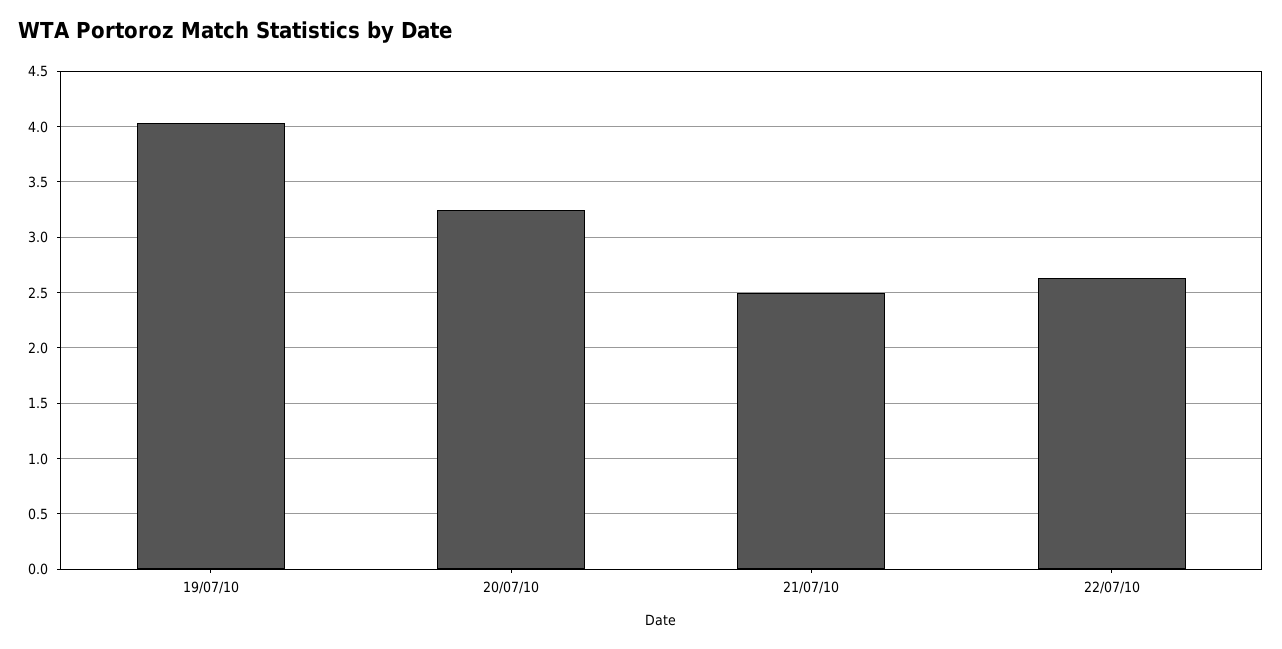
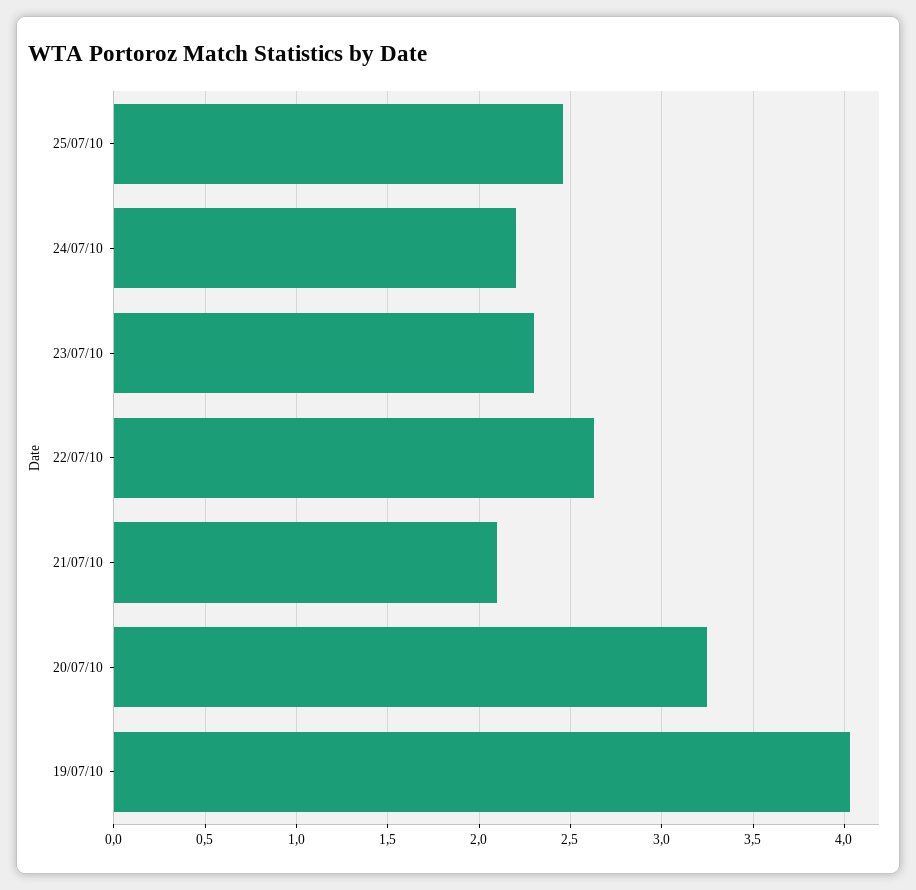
21/07/10: 2.5 -> 2.1
25/07/10: none -> 2.45
24/07/10: none -> 2.2
23/07/10: none -> 2.3

